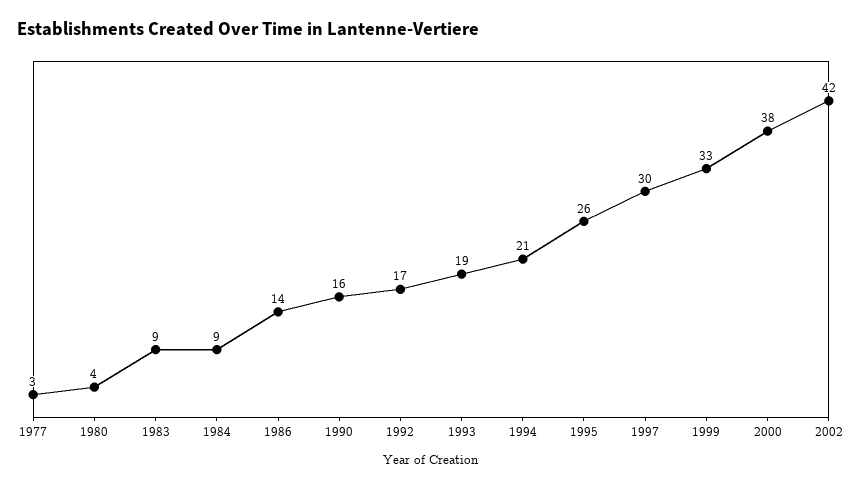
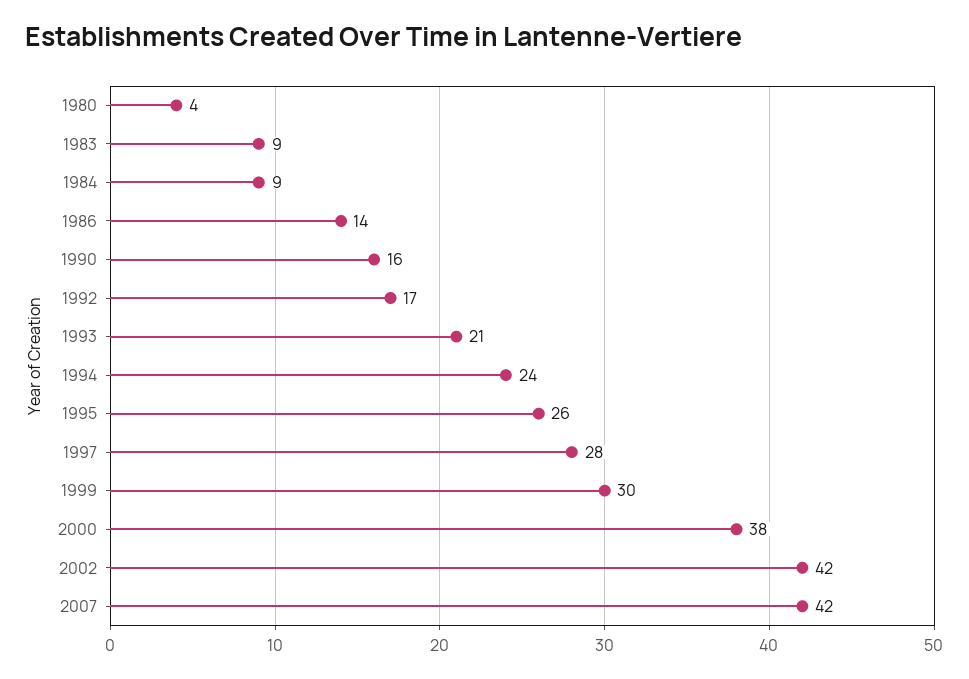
1977: 3 -> none
1993: 19 -> 21
1994: 21 -> 24
1997: 30 -> 28
1999: 33 -> 30
2007: none -> 42

